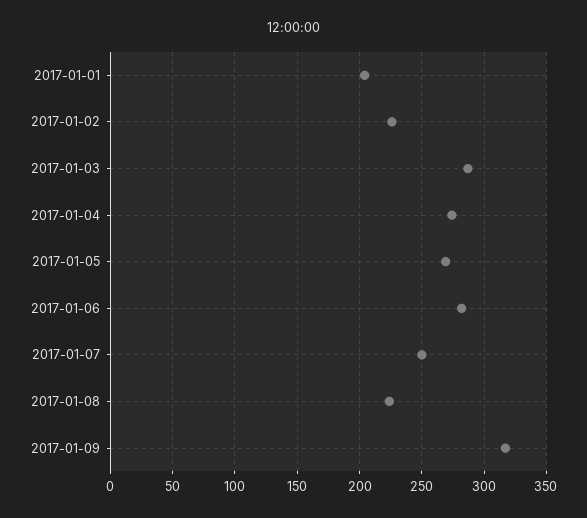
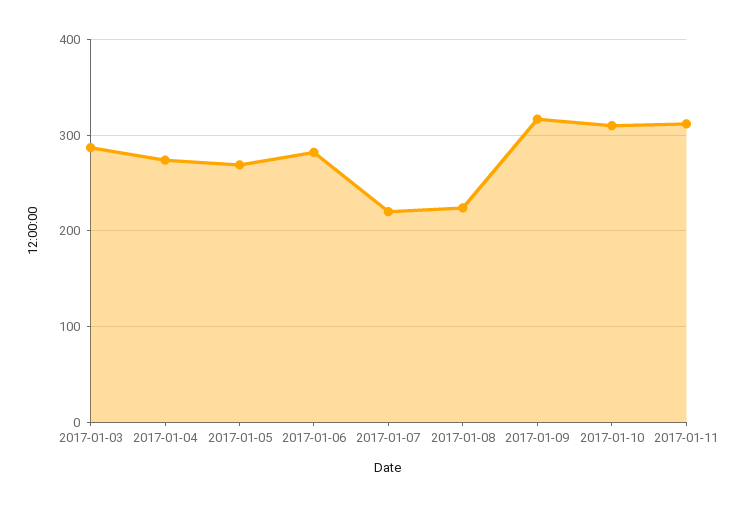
2017-01-01: 205 -> none
2017-01-02: 225 -> none
2017-01-07: 250 -> 220
2017-01-10: none -> 310
2017-01-11: none -> 310

